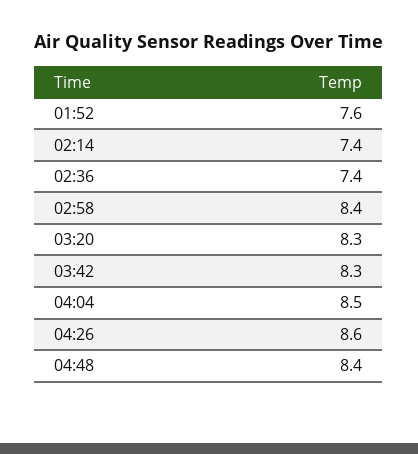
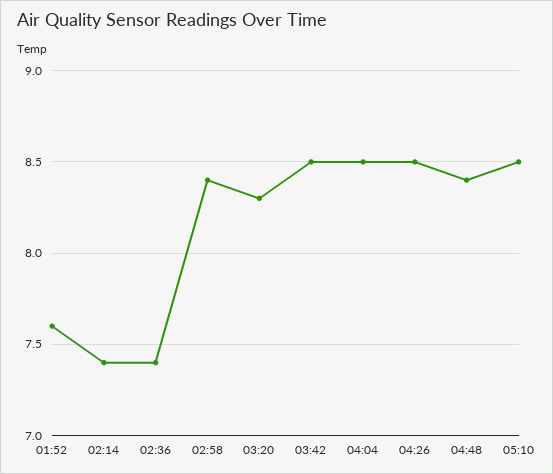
03:42: 8.3 -> 8.5
04:26: 8.6 -> 8.5
05:10: none -> 8.5

